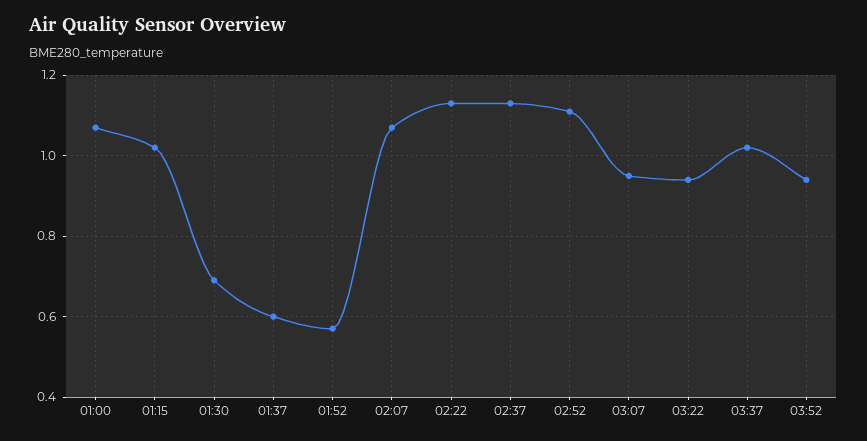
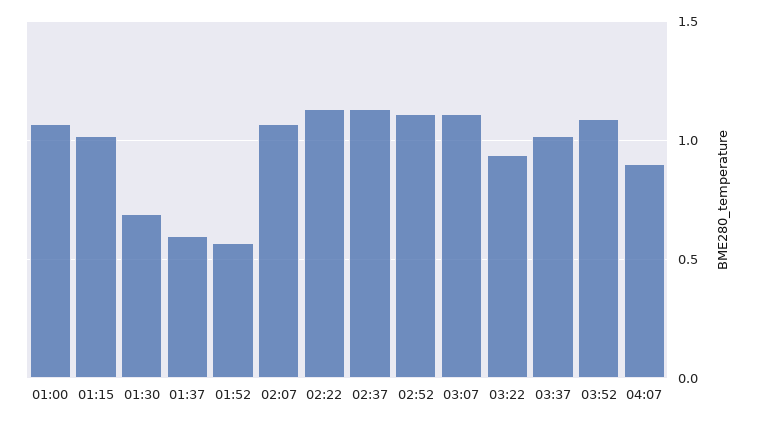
03:07: 0.95 -> 1.1
03:52: 0.95 -> 1.1
04:07: none -> 0.9

